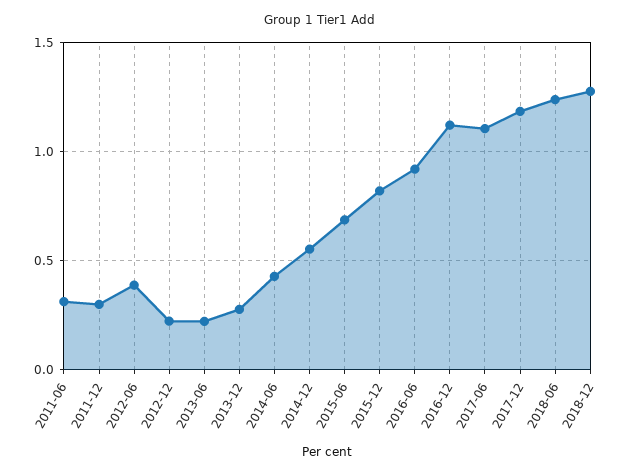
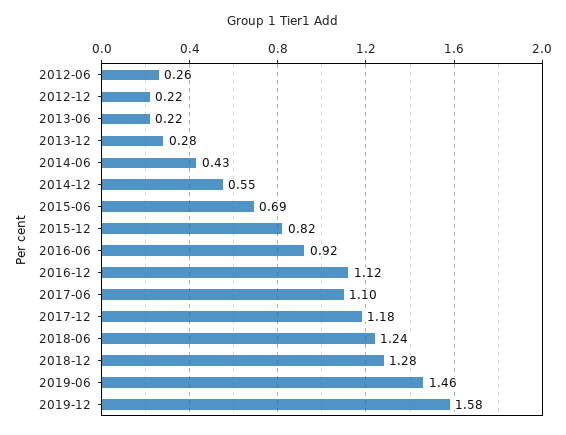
2011-06: 0.3 -> none
2011-12: 0.3 -> none
2012-06: 0.4 -> 0.26
2019-06: none -> 1.46
2019-12: none -> 1.58

